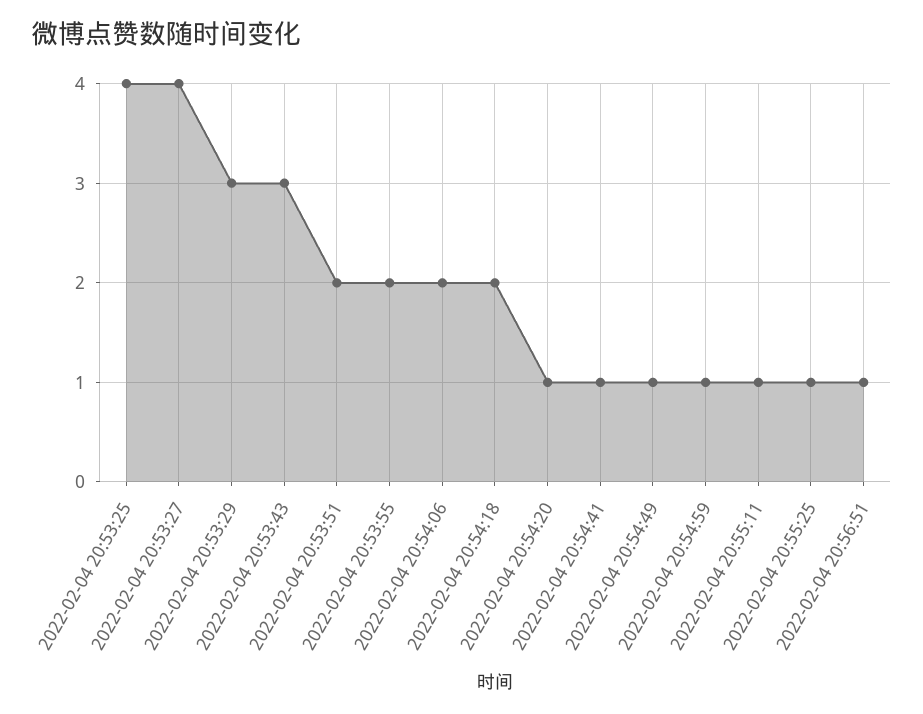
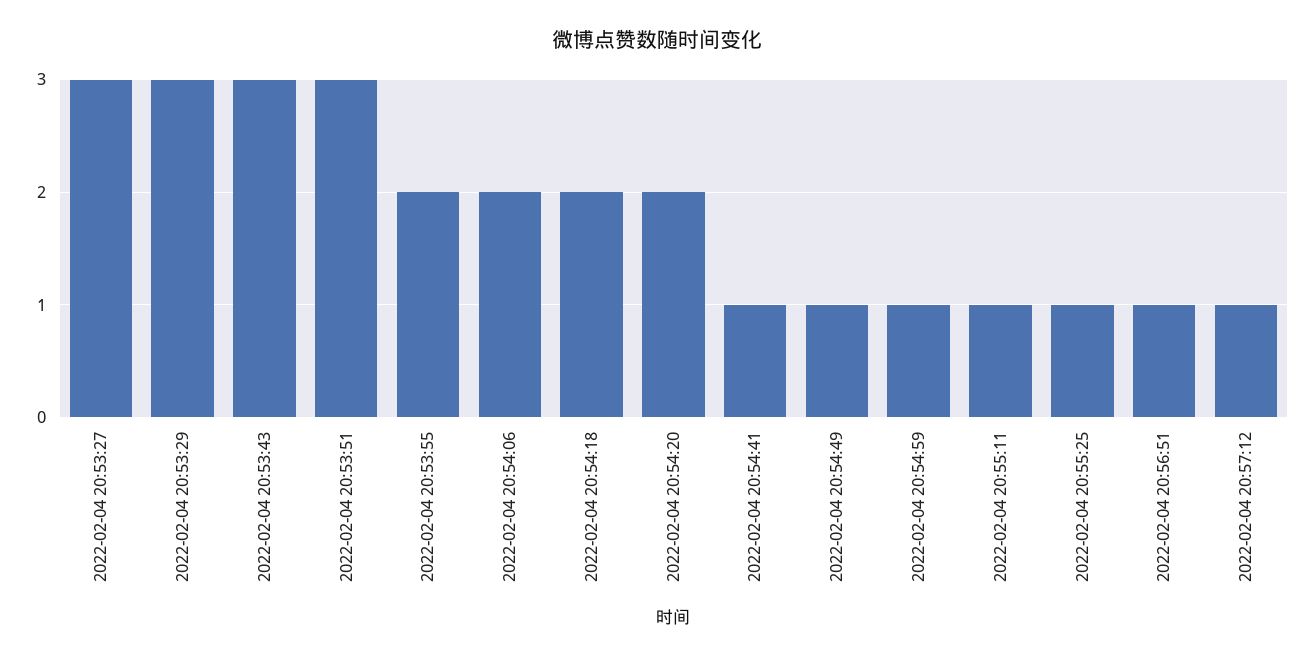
2022-02-04 20:53:25: 4 -> none
2022-02-04 20:53:27: 4 -> 3
2022-02-04 20:53:51: 2 -> 3
2022-02-04 20:54:20: 1 -> 2
2022-02-04 20:57:12: none -> 1

